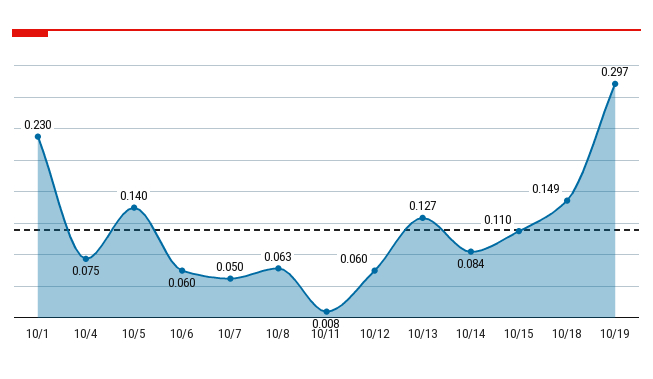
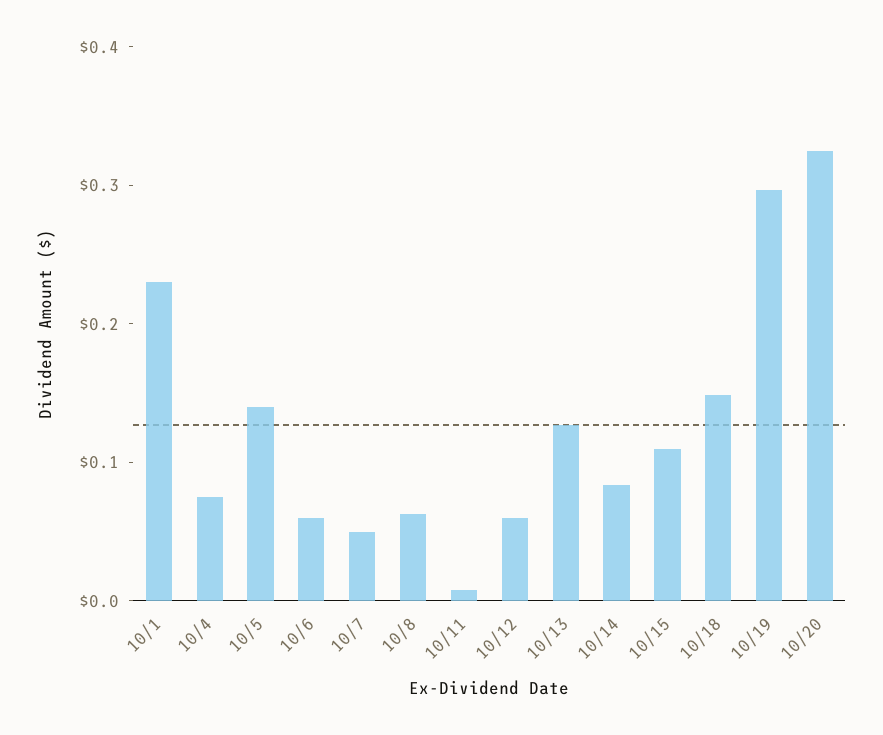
10/20: none -> 0.32

